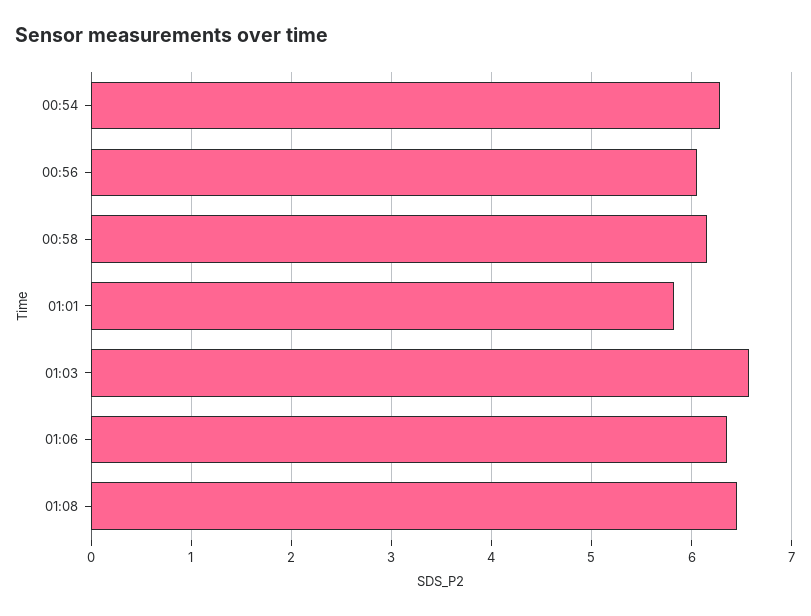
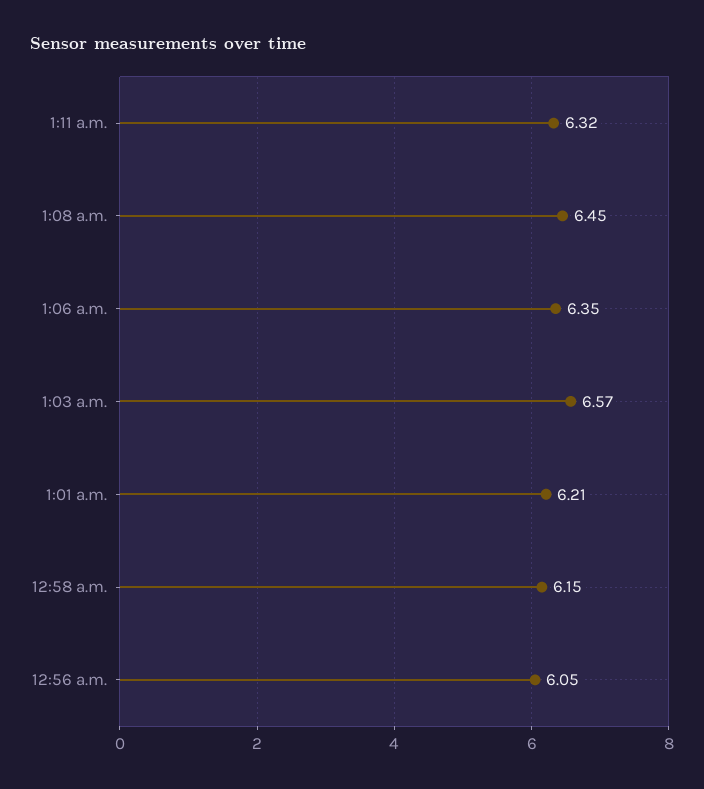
00:54: 6.3 -> none
01:01: 5.8 -> 6.21
1:11 a.m.: none -> 6.32

